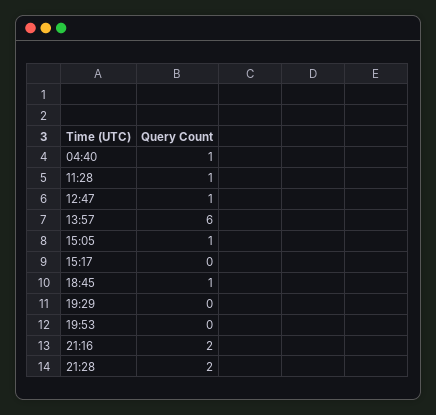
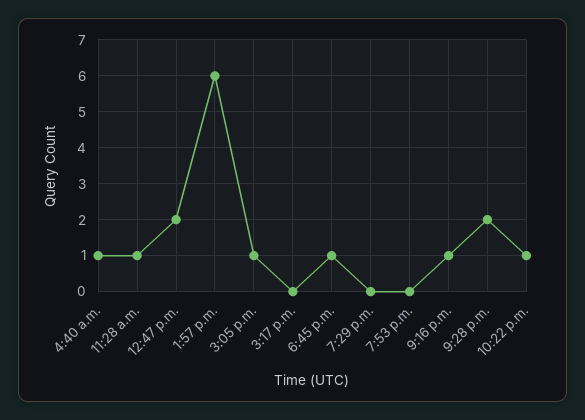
12:47: 1 -> 2
21:16: 2 -> 1
10:22 p.m.: none -> 1

